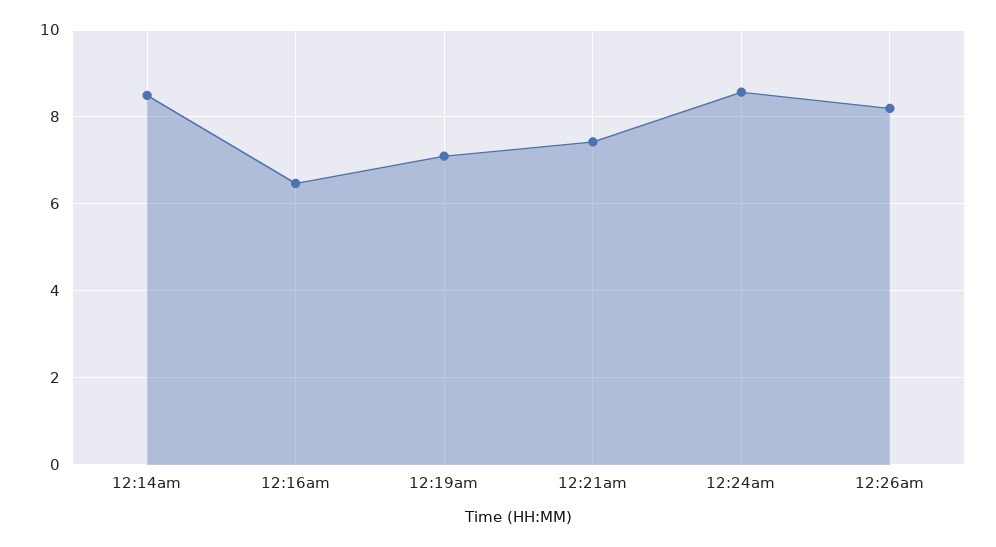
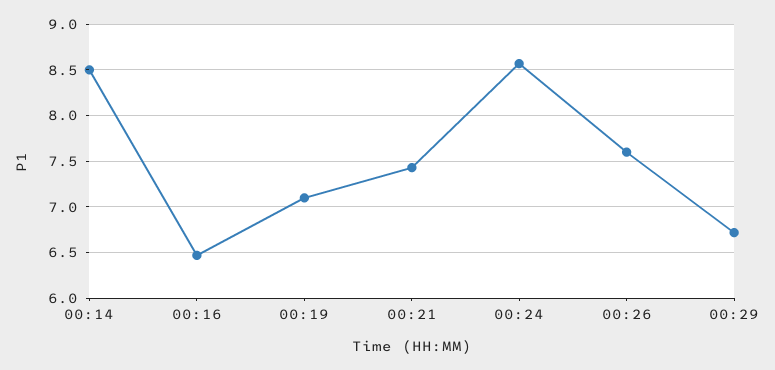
12:26am: 8.2 -> 7.6
00:29: none -> 6.7

